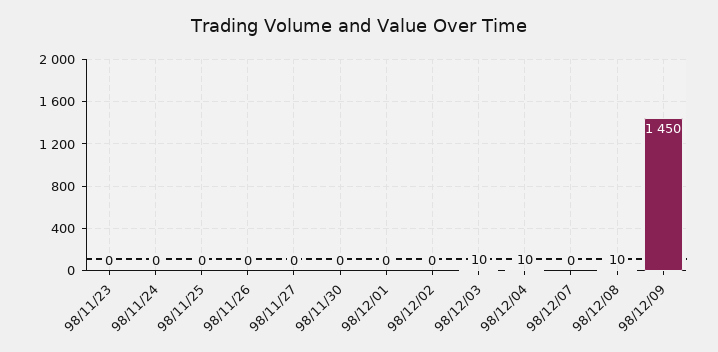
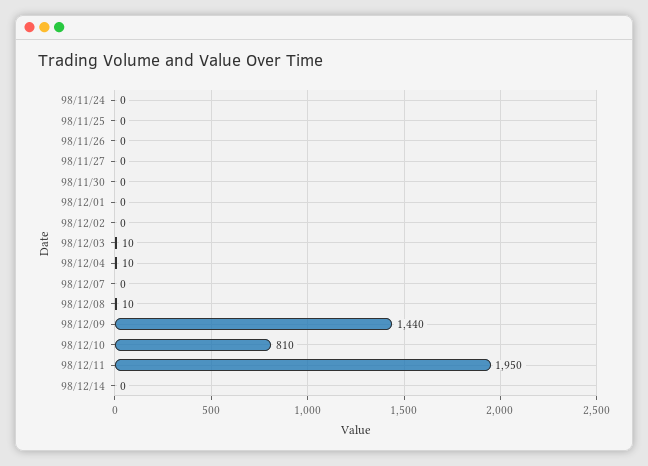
98/11/23: 0 -> none
98/12/09: 1450 -> 1440
98/12/10: none -> 810
98/12/11: none -> 1950
98/12/14: none -> 0

